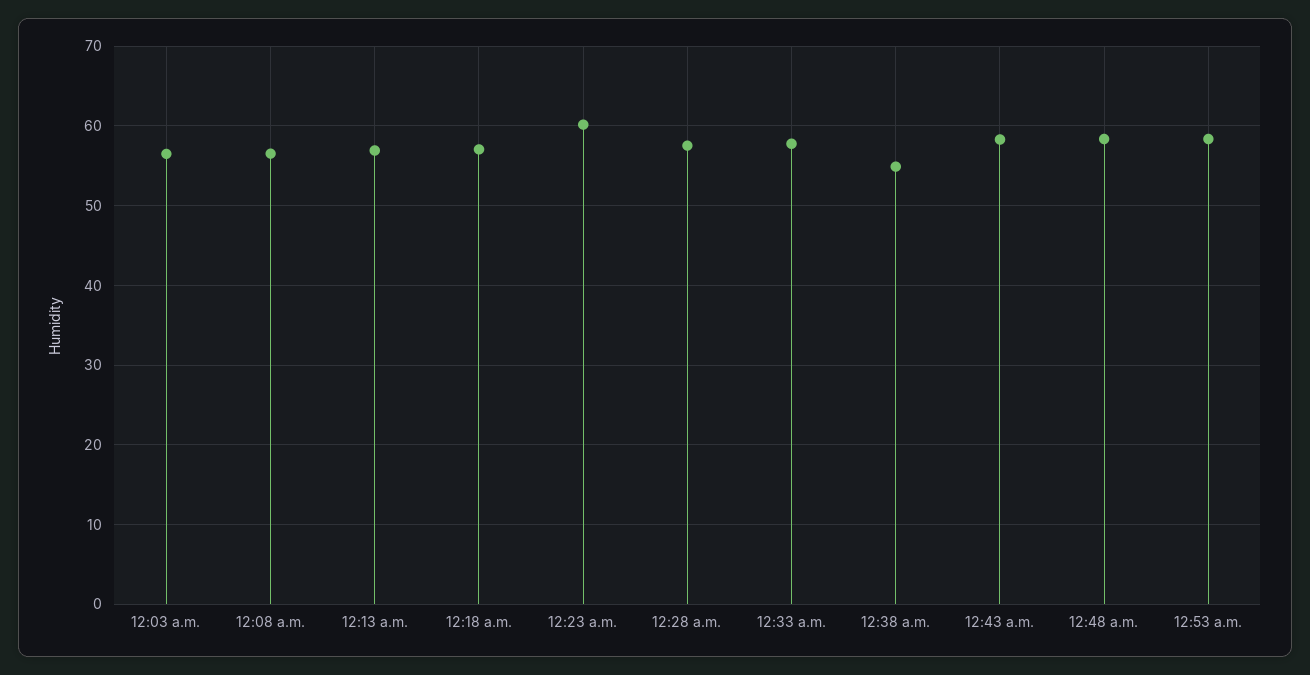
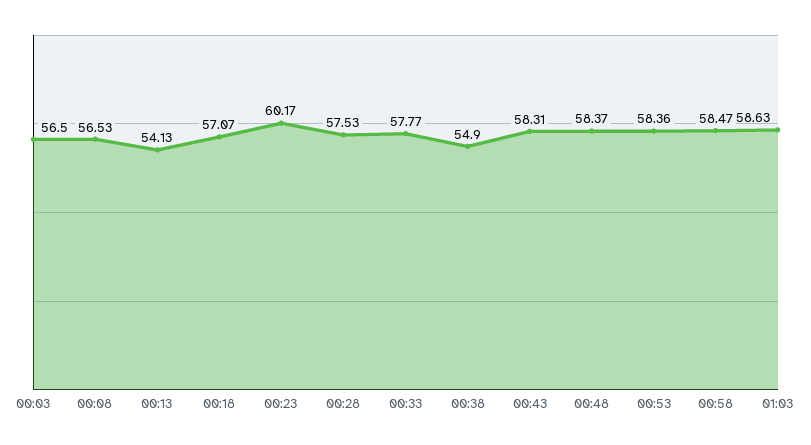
12:13 a.m.: 57 -> 54.13
00:58: none -> 58.47
01:03: none -> 58.63

